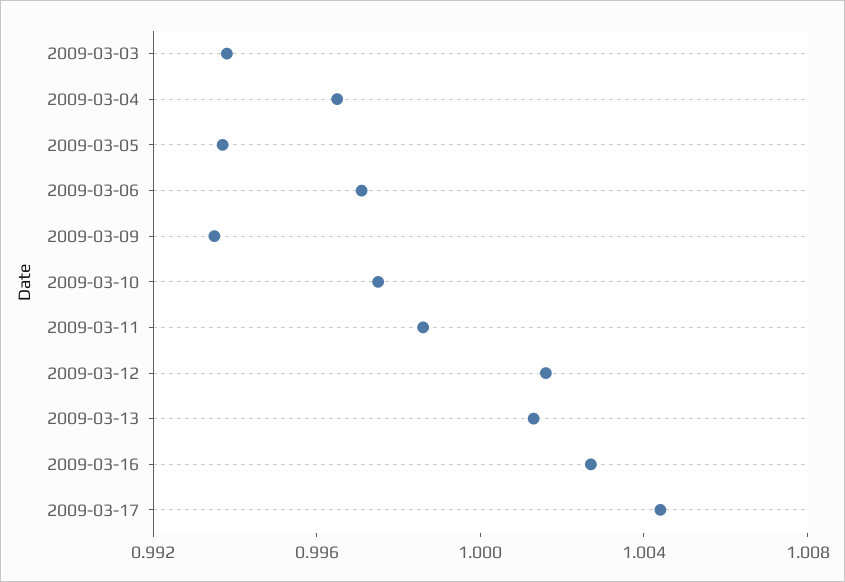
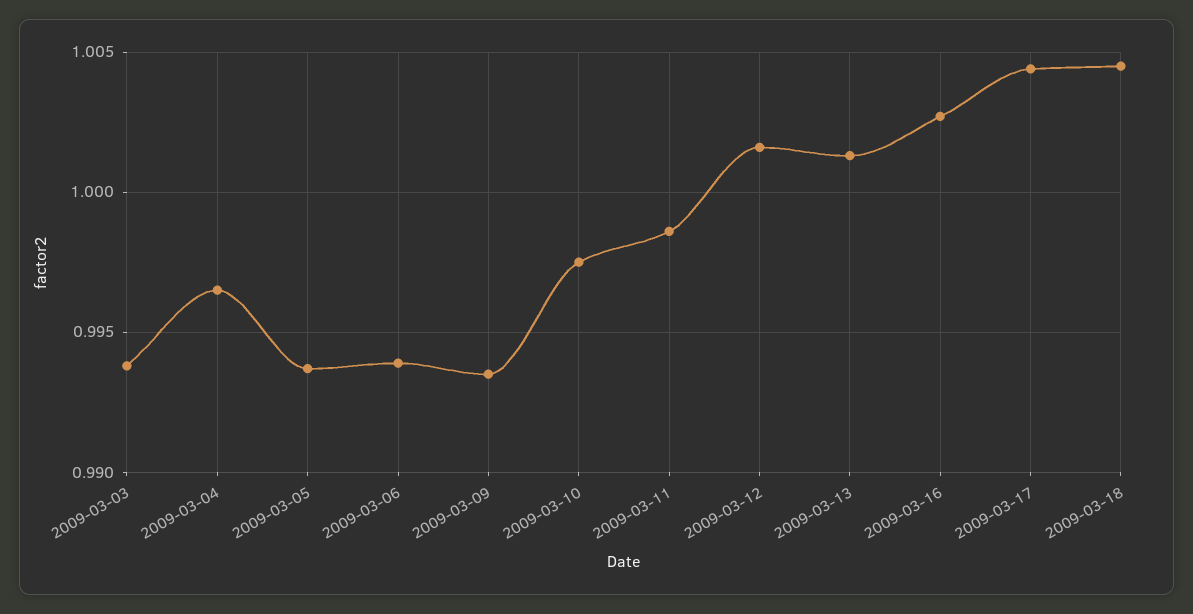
2009-03-06: 0.997 -> 0.994
2009-03-18: none -> 1.0045

